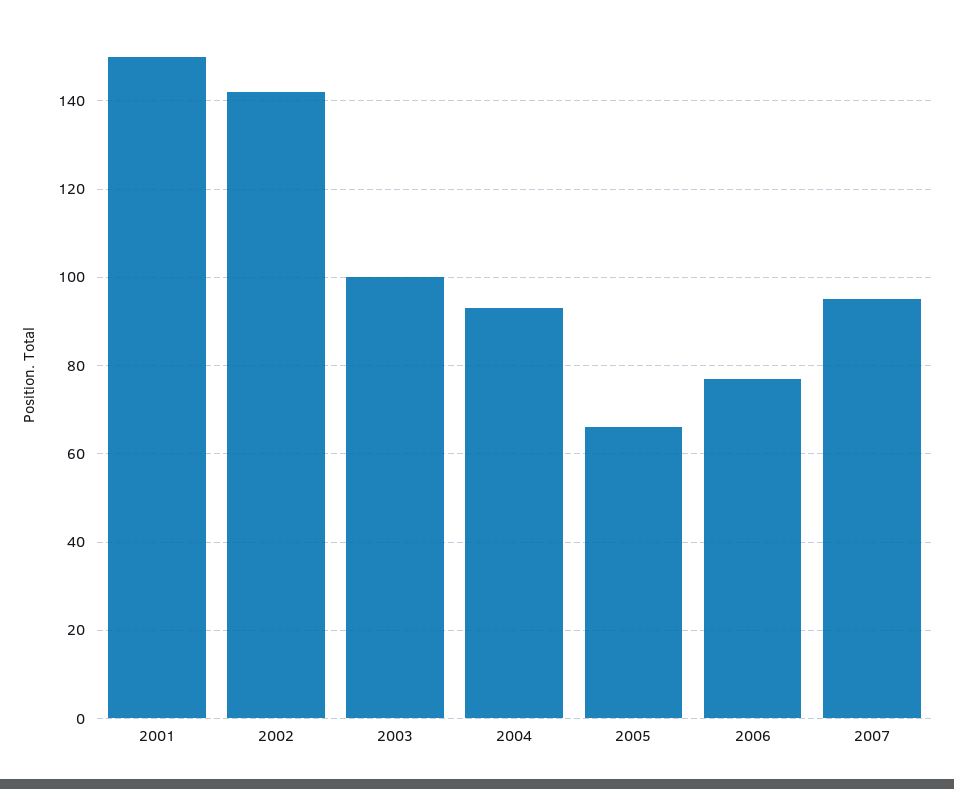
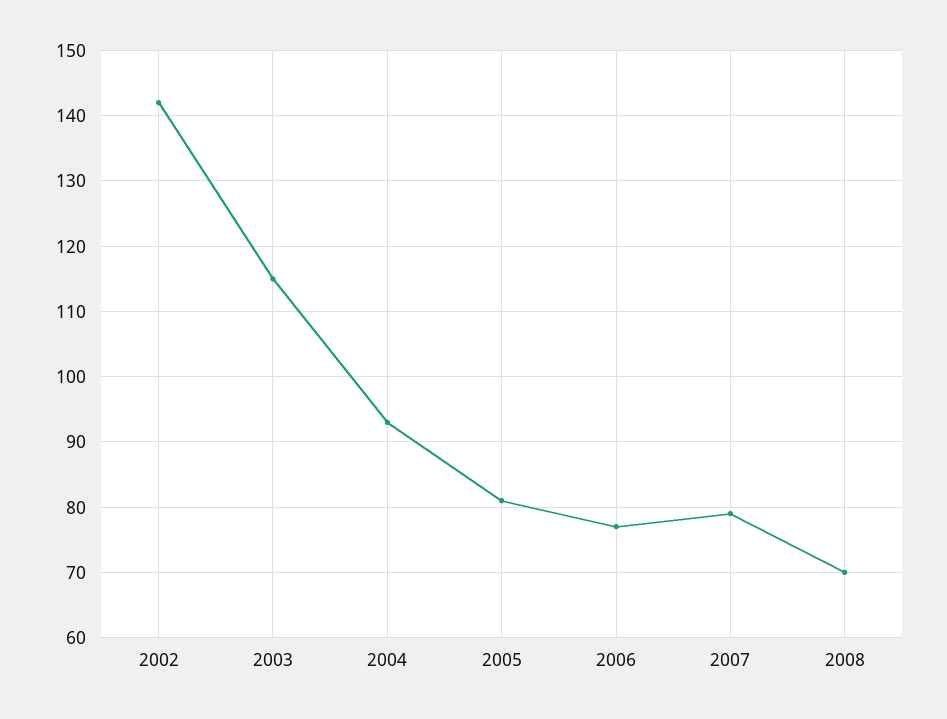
2001: 150 -> none
2003: 100 -> 115
2005: 65 -> 81
2007: 95 -> 79
2008: none -> 70

